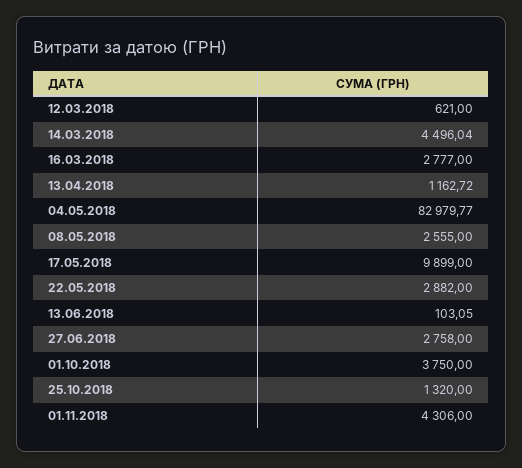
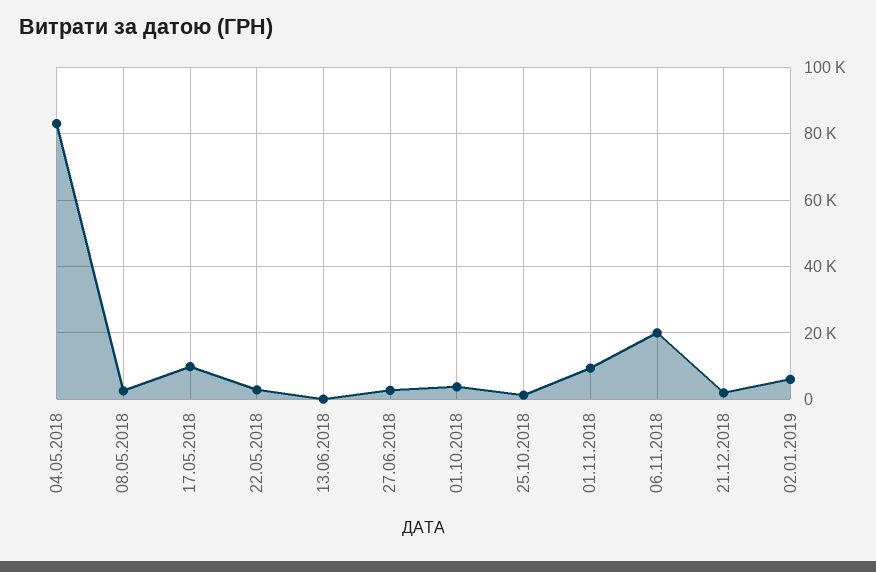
12.03.2018: 621 -> none
14.03.2018: 4496.04 -> none
16.03.2018: 2777 -> none
13.04.2018: 1162.72 -> none
01.11.2018: 4306 -> 10000
06.11.2018: none -> 20000
21.12.2018: none -> 2000
02.01.2019: none -> 6000

